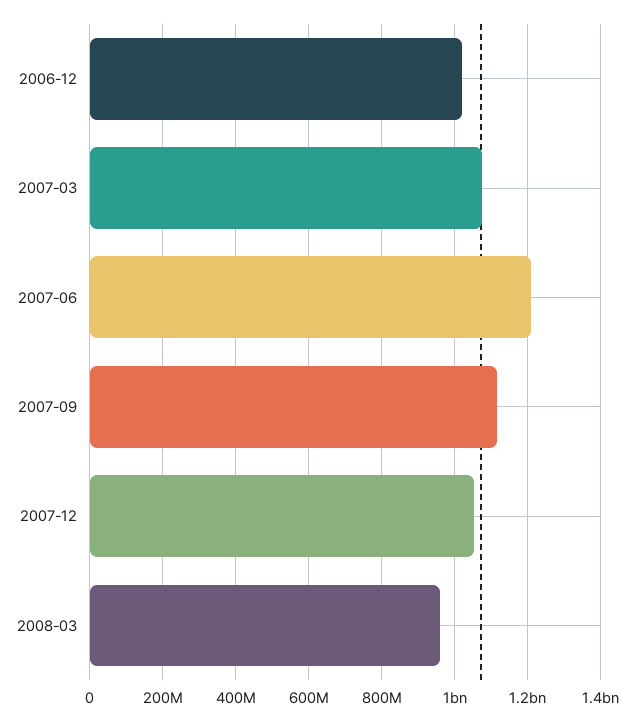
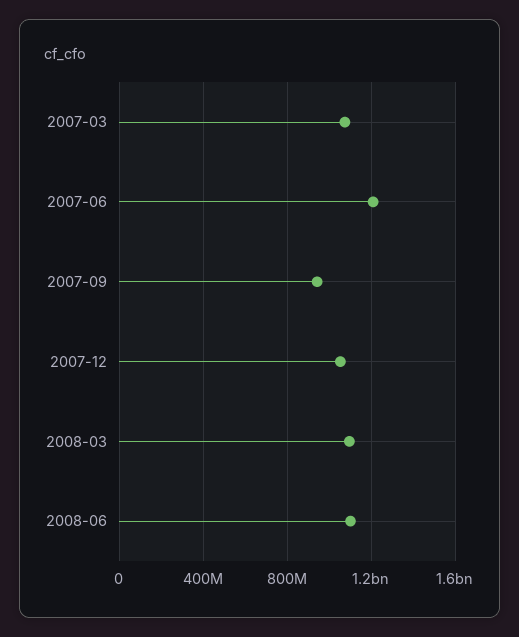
2006-12: 1020000000 -> none
2007-09: 1120000000 -> 950000000
2008-03: 960000000 -> 1100000000
2008-06: none -> 1100000000

